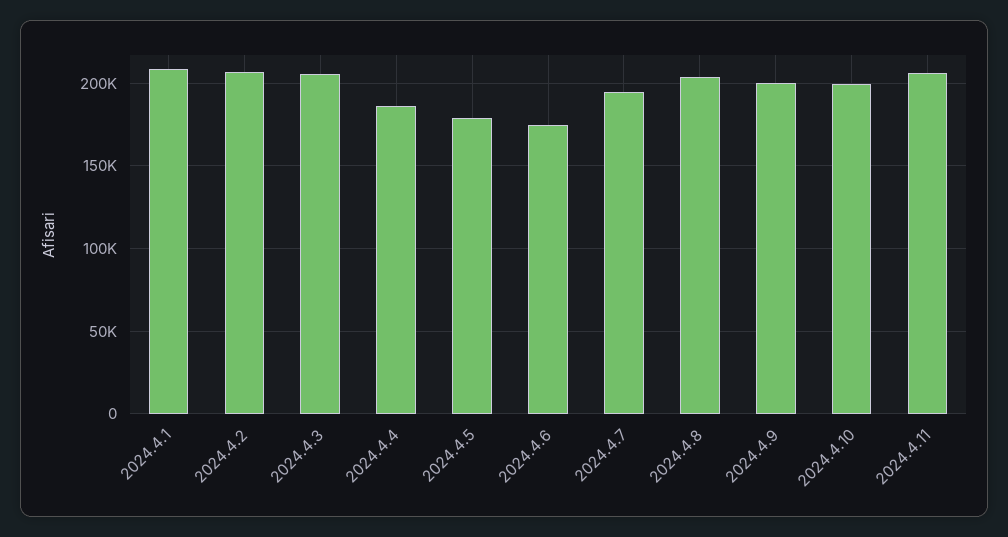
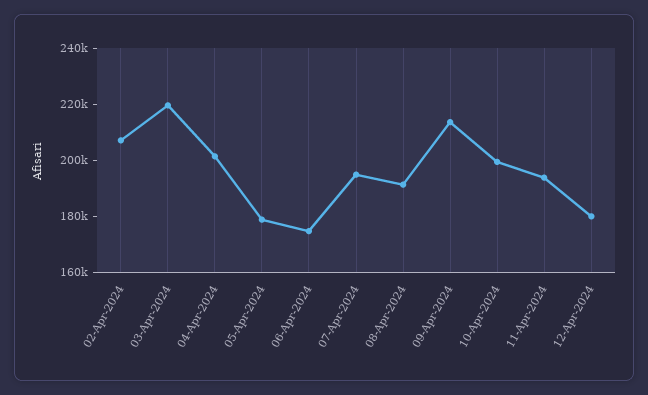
2024.4.1: 210000 -> none
2024.4.3: 205000 -> 220000
2024.4.4: 185000 -> 200000
2024.4.8: 205000 -> 190000
2024.4.9: 200000 -> 215000
2024.4.11: 205000 -> 195000
12-Apr-2024: none -> 180000

